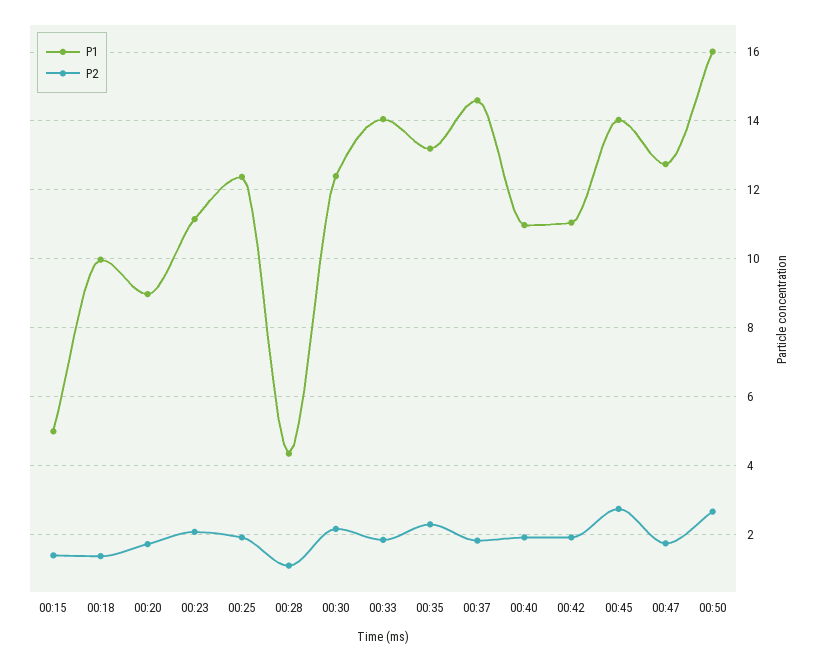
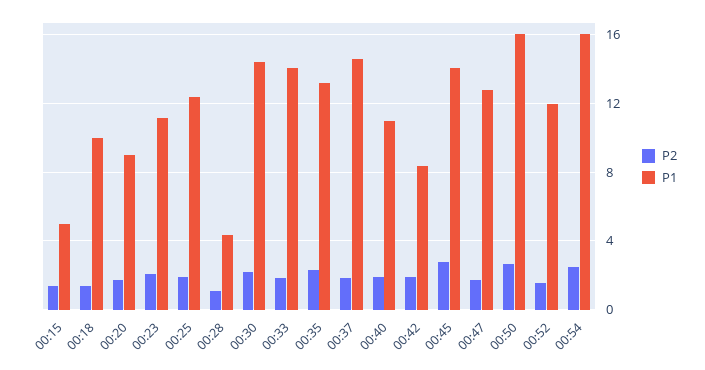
P1, 00:30: 12.4 -> 14.5
P1, 00:42: 11 -> 8.5
P2, 00:52: none -> 1.5
P1, 00:52: none -> 12
P2, 00:54: none -> 2.5
P1, 00:54: none -> 16

